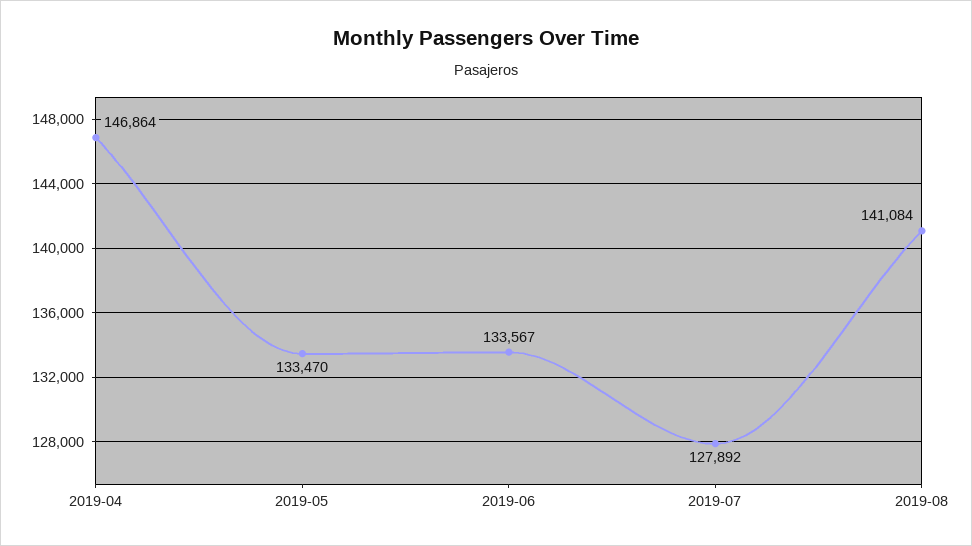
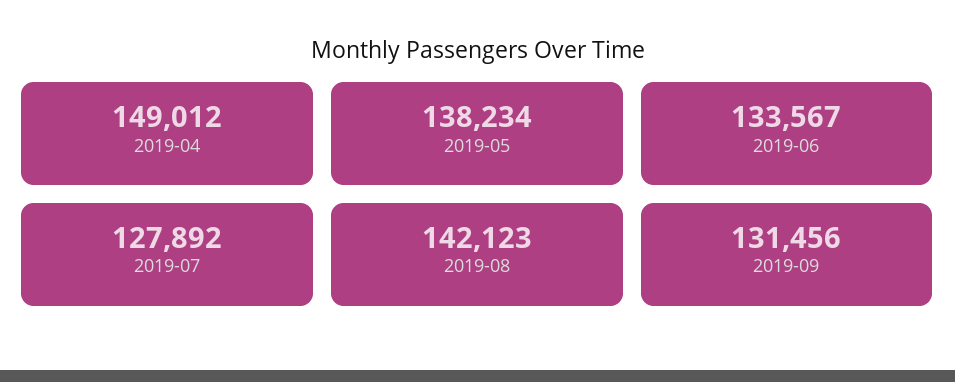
2019-04: 146864 -> 149012
2019-05: 133470 -> 138234
2019-08: 141084 -> 142123
2019-09: none -> 131456

